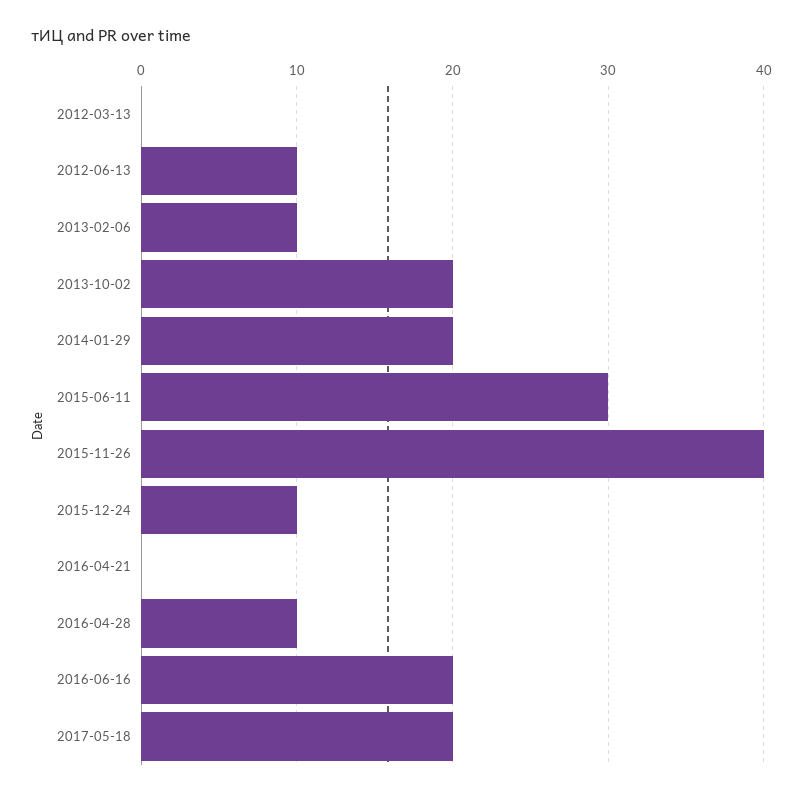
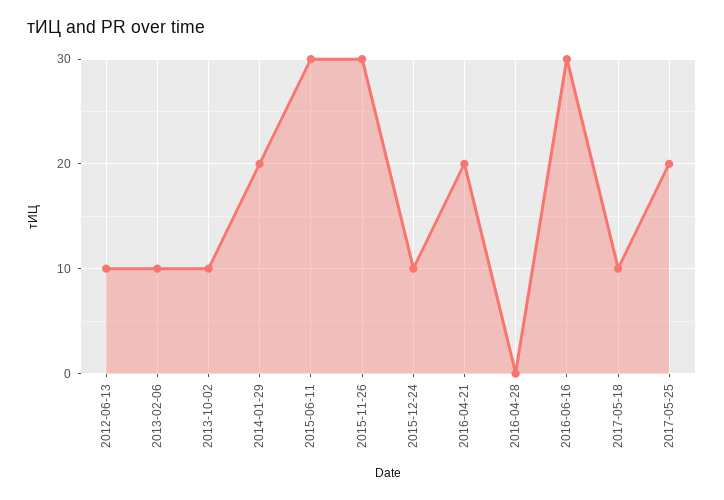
2012-03-13: 0 -> none
2013-10-02: 20 -> 10
2015-11-26: 40 -> 30
2016-04-21: 0 -> 20
2016-04-28: 10 -> 0
2016-06-16: 20 -> 30
2017-05-18: 20 -> 10
2017-05-25: none -> 20

